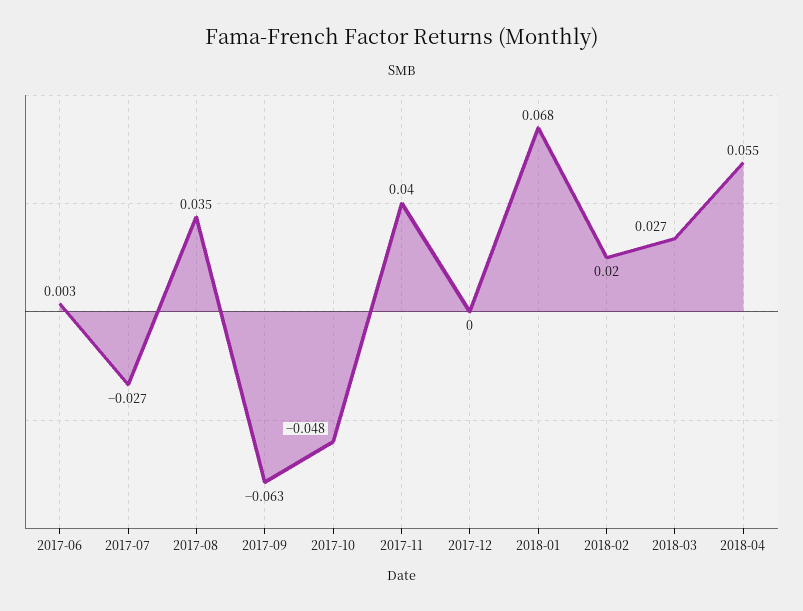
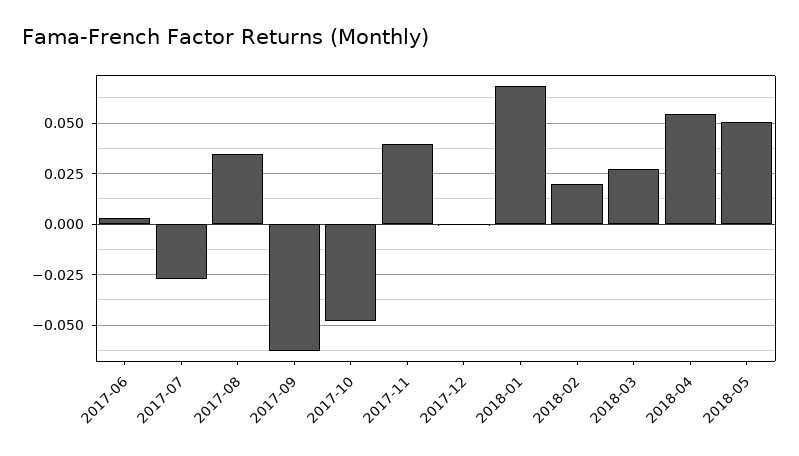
2018-05: none -> 0.05

